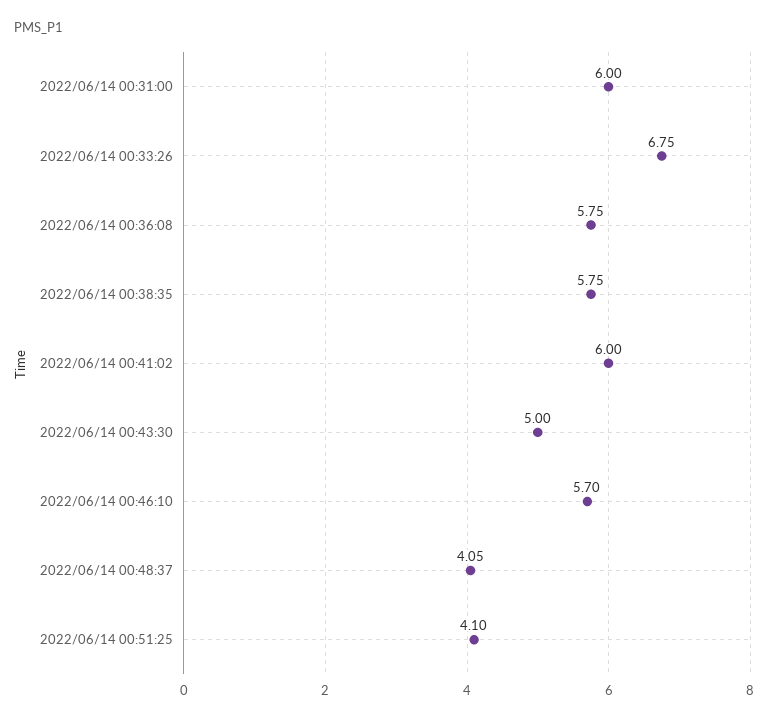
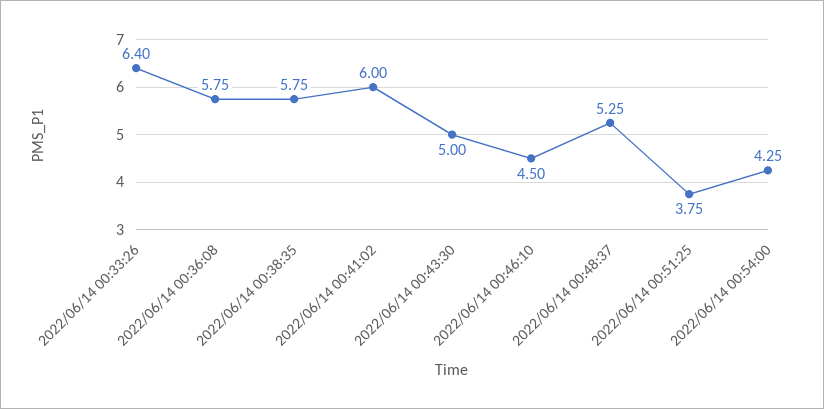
2022/06/14 00:31:00: 6 -> none
2022/06/14 00:33:26: 6.75 -> 6.4
2022/06/14 00:46:10: 5.7 -> 4.5
2022/06/14 00:48:37: 4.05 -> 5.25
2022/06/14 00:51:25: 4.1 -> 3.75
2022/06/14 00:54:00: none -> 4.25

